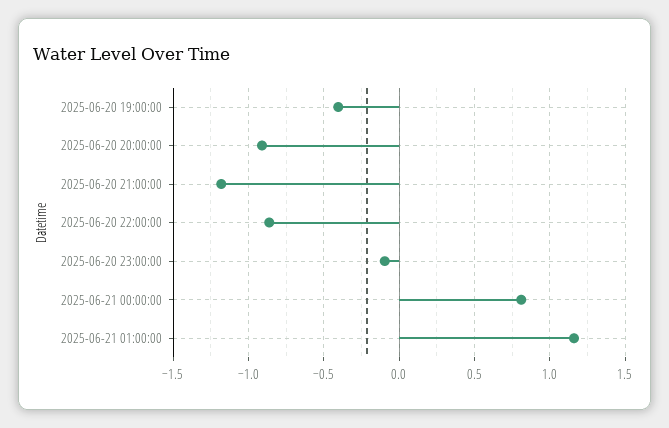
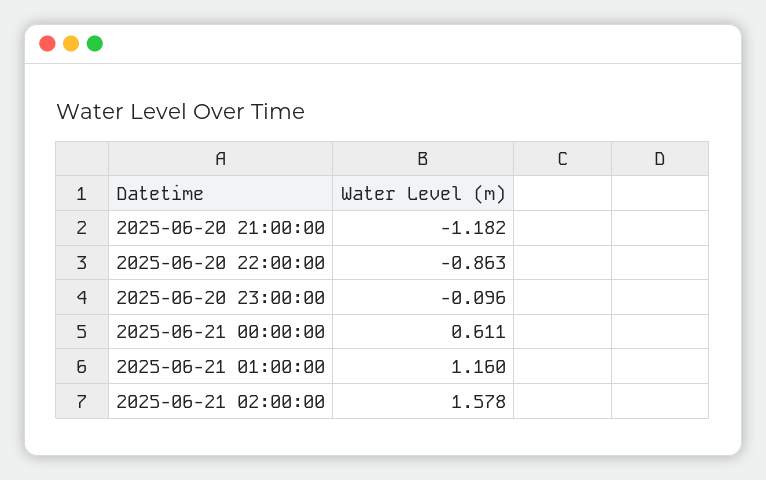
2025-06-20 19:00:00: -0.4 -> none
2025-06-20 20:00:00: -0.9 -> none
2025-06-21 00:00:00: 0.8 -> 0.611
2025-06-21 02:00:00: none -> 1.578

